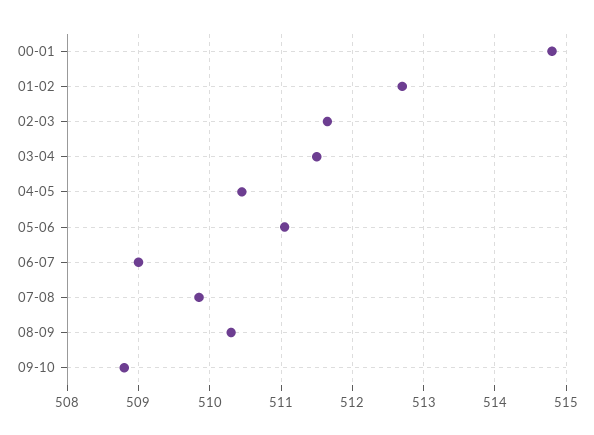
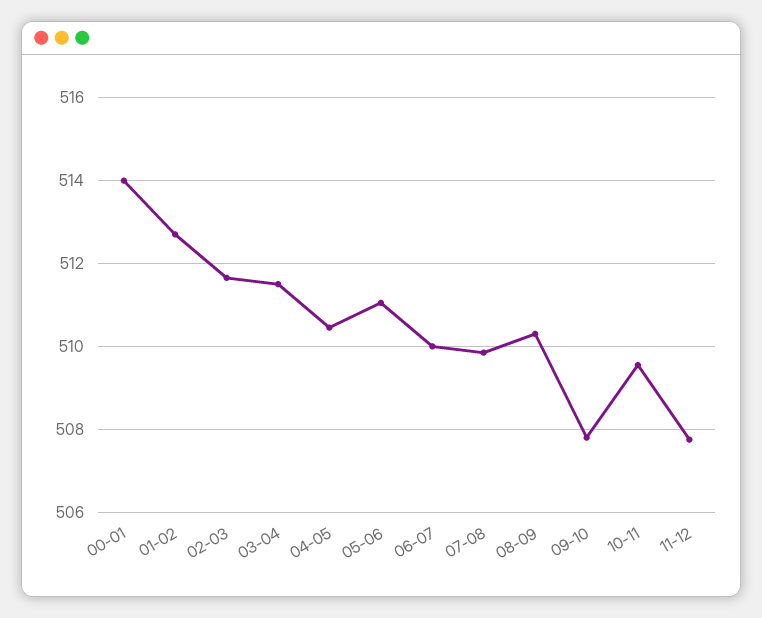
00-01: 514.8 -> 514
06-07: 509 -> 510
09-10: 508.8 -> 507.8
10-11: none -> 509.6
11-12: none -> 507.8

